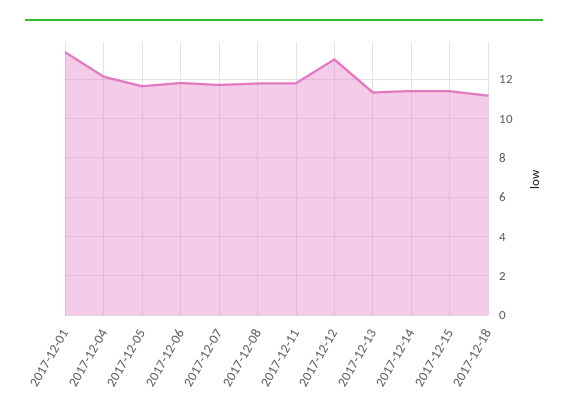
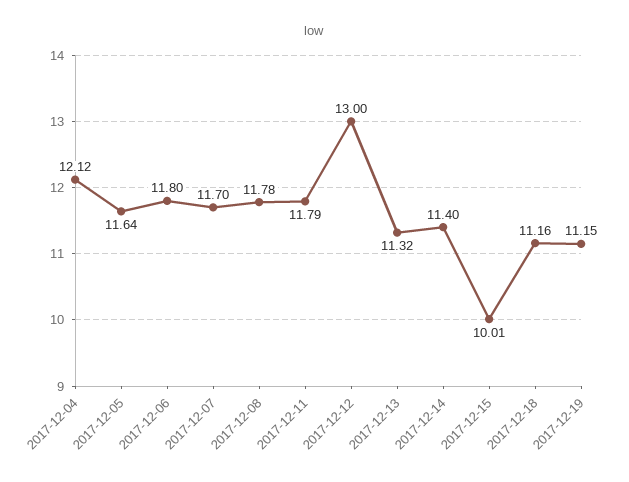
2017-12-01: 13.5 -> none
2017-12-15: 11.5 -> 10.01
2017-12-19: none -> 11.15

